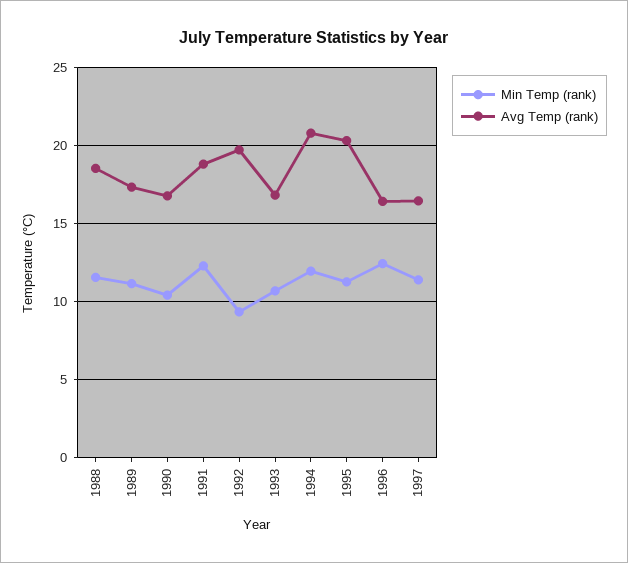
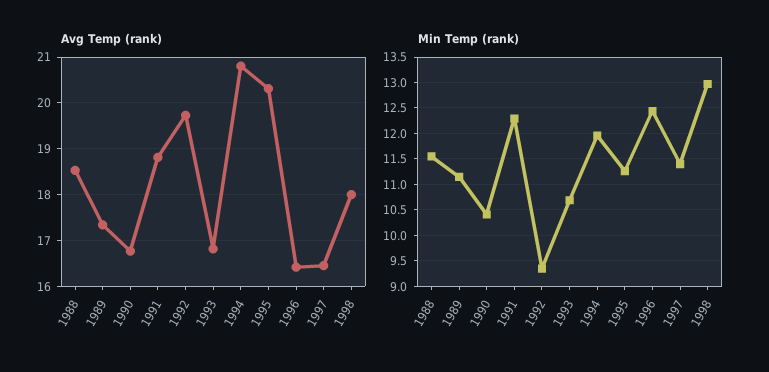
Avg Temp (rank), 1998: none -> 18
Min Temp (rank), 1998: none -> 13

